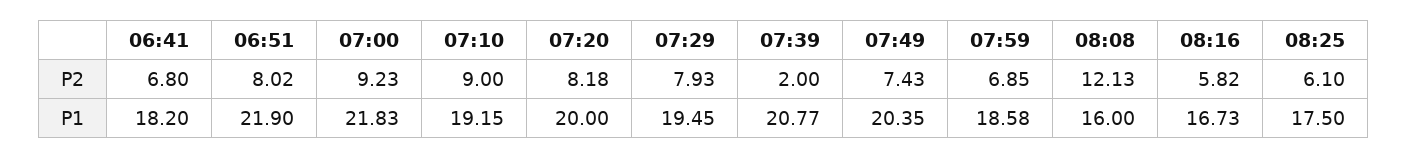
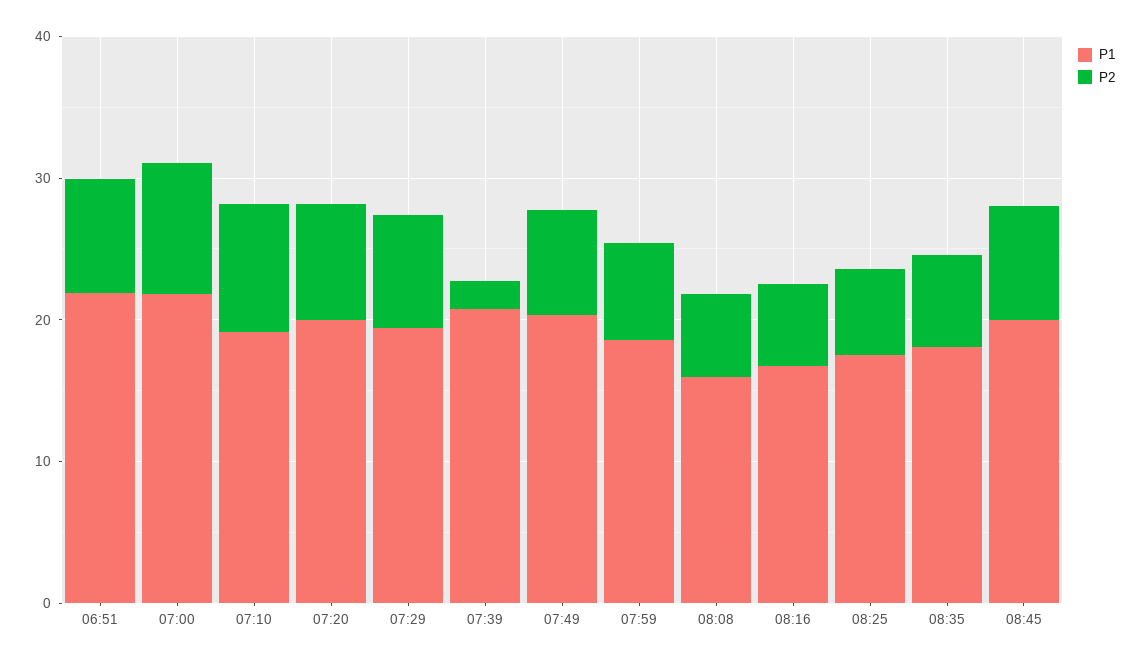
P2, 06:41: 6.8 -> none
P2, 08:08: 12.13 -> 6
P1, 06:41: 18.2 -> none
P1, 08:35: none -> 18
P2, 08:35: none -> 6
P1, 08:45: none -> 20
P2, 08:45: none -> 8

